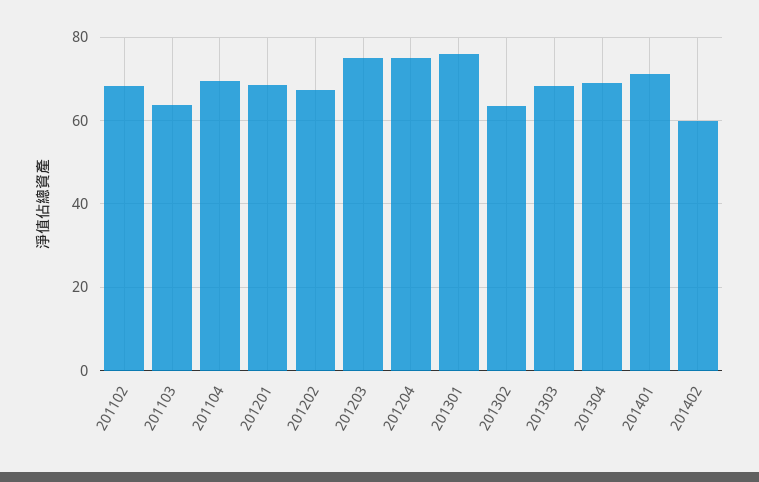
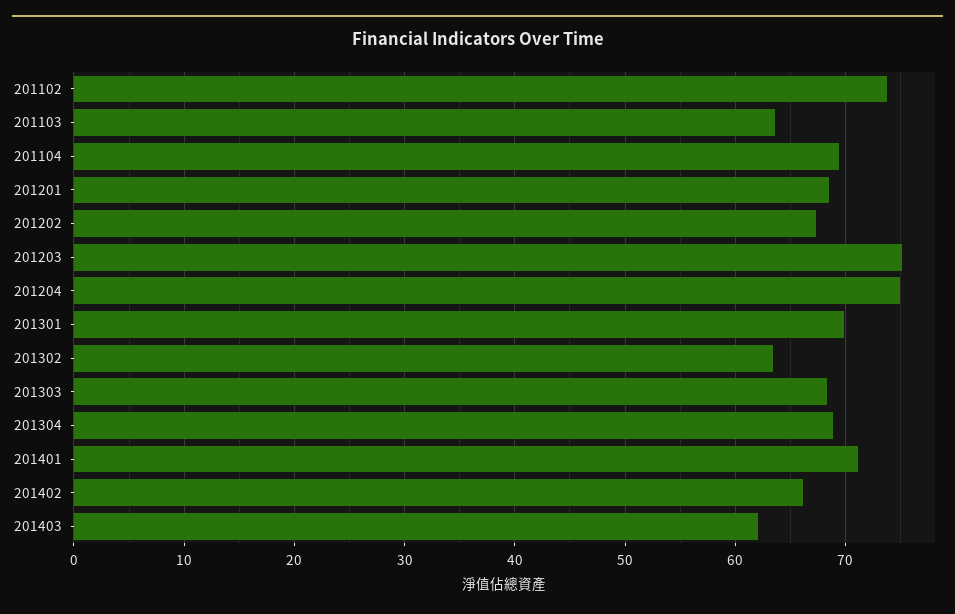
201102: 68 -> 74
201301: 76 -> 70
201402: 60 -> 66
201403: none -> 62

